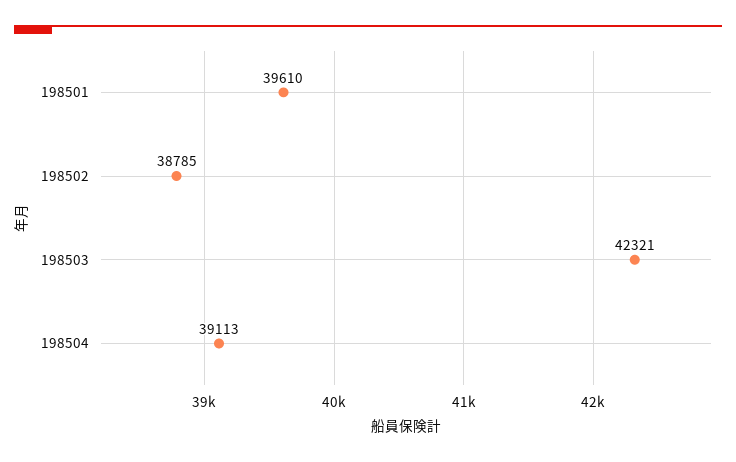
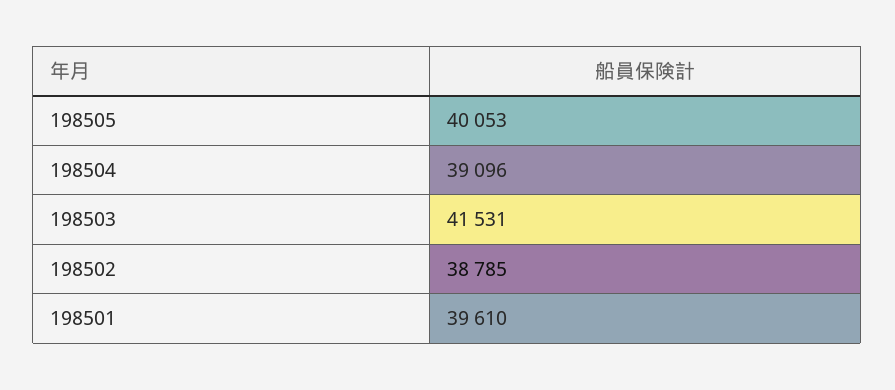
198503: 42321 -> 41531
198504: 39113 -> 39096
198505: none -> 40053

